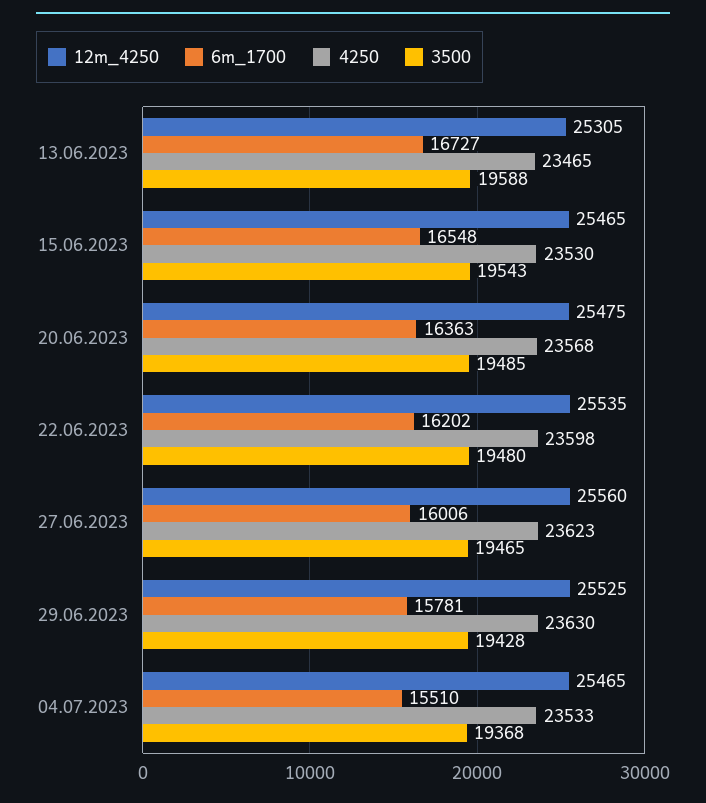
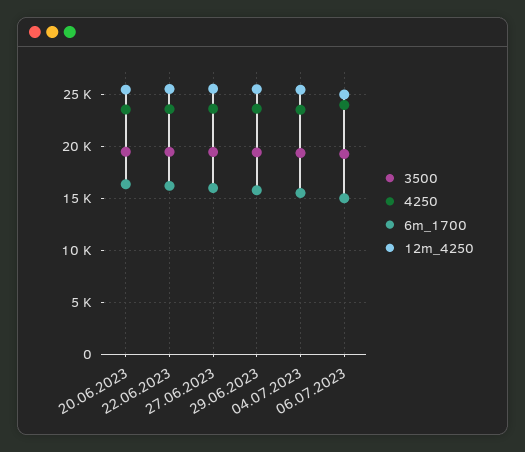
12m_4250, 13.06.2023: 25305 -> none
6m_1700, 13.06.2023: 16727 -> none
4250, 13.06.2023: 23465 -> none
3500, 13.06.2023: 19588 -> none
12m_4250, 15.06.2023: 25465 -> none
6m_1700, 15.06.2023: 16548 -> none
4250, 15.06.2023: 23530 -> none
3500, 15.06.2023: 19543 -> none
3500, 06.07.2023: none -> 19000
4250, 06.07.2023: none -> 24000
6m_1700, 06.07.2023: none -> 15000
12m_4250, 06.07.2023: none -> 25000

